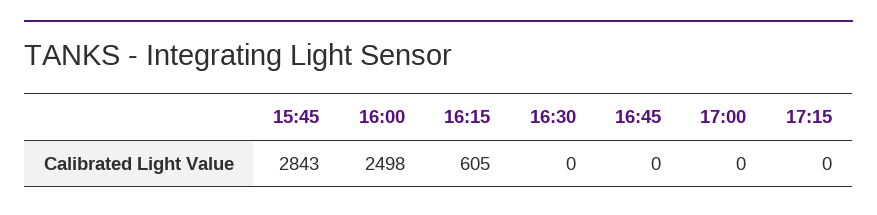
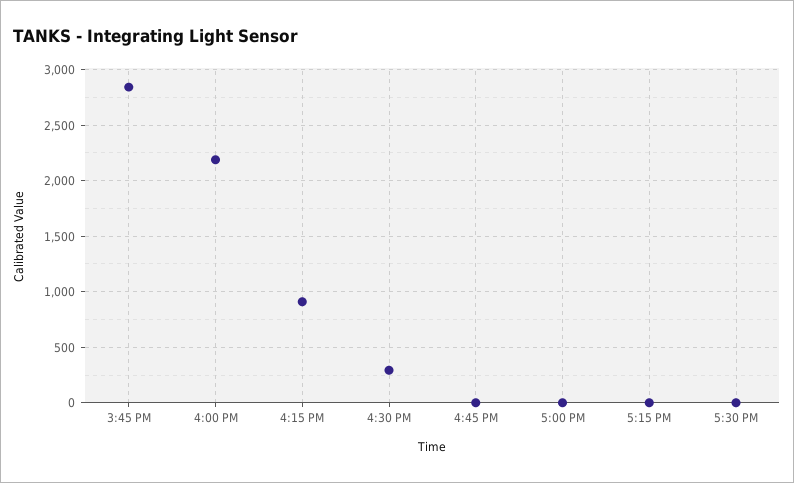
16:00: 2498 -> 2200
16:15: 605 -> 900
16:30: 0 -> 300
5:30 PM: none -> 0

